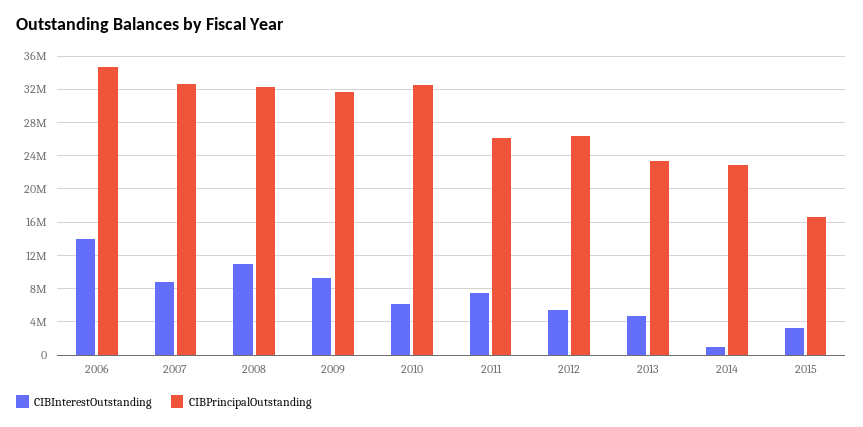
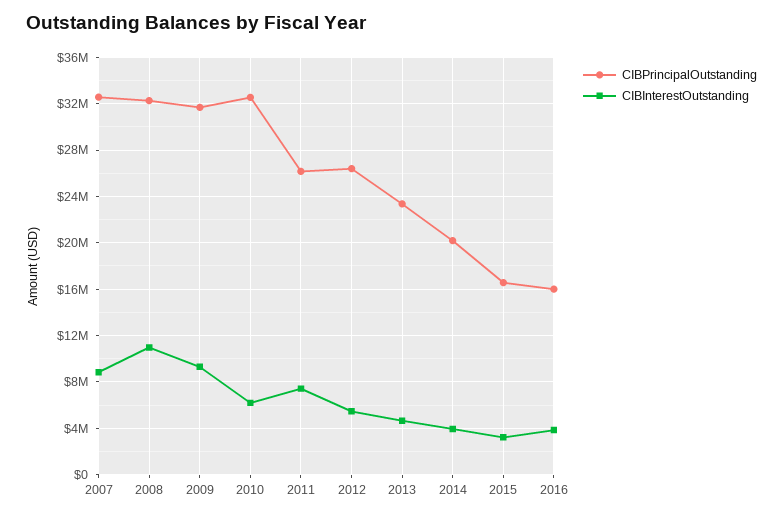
CIBInterestOutstanding, 2006: 14000000 -> none
CIBPrincipalOutstanding, 2006: 35000000 -> none
CIBInterestOutstanding, 2014: 1000000 -> 4000000
CIBPrincipalOutstanding, 2014: 23000000 -> 20000000
CIBPrincipalOutstanding, 2016: none -> 16000000
CIBInterestOutstanding, 2016: none -> 4000000

